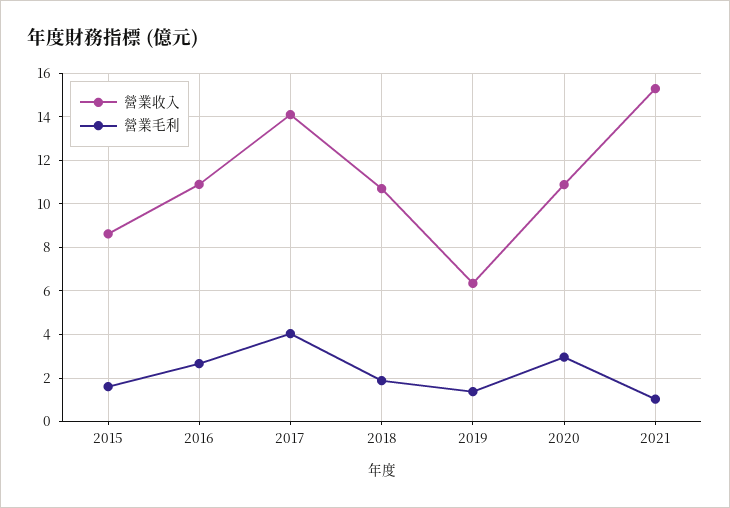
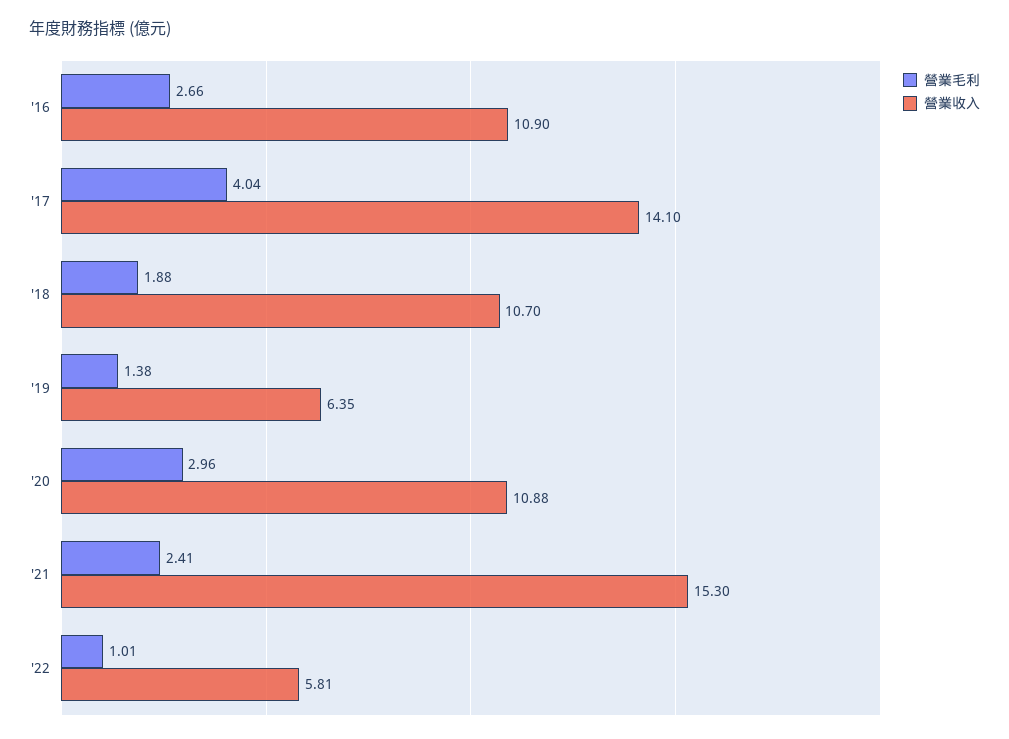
營業收入, 2015: 8.5 -> none
營業毛利, 2015: 1.5 -> none
營業毛利, 2021: 1 -> 2.41
營業毛利, '22: none -> 1.01
營業收入, '22: none -> 5.81

